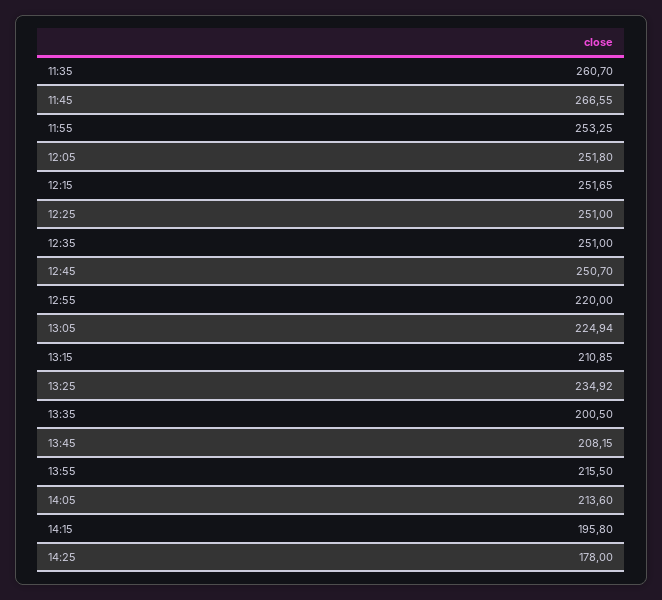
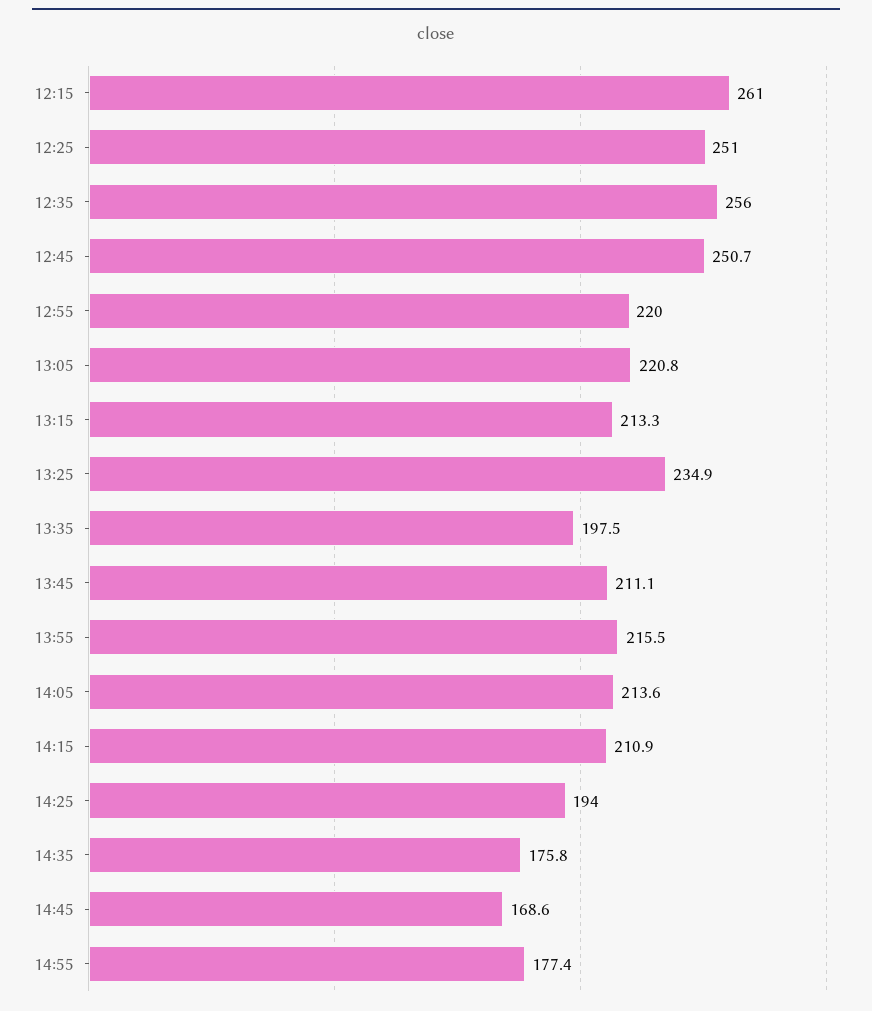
11:35: 260.7 -> none
11:45: 266.55 -> none
11:55: 253.25 -> none
12:05: 251.8 -> none
12:15: 251.65 -> 261
12:35: 251 -> 256
13:05: 224.94 -> 220.8
13:15: 210.85 -> 213.3
13:35: 200.5 -> 197.5
13:45: 208.15 -> 211.1
14:15: 195.8 -> 210.9
14:25: 178 -> 194
14:35: none -> 175.8
14:45: none -> 168.6
14:55: none -> 177.4

